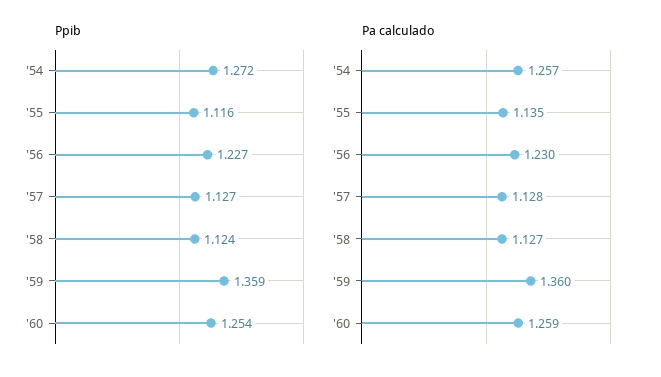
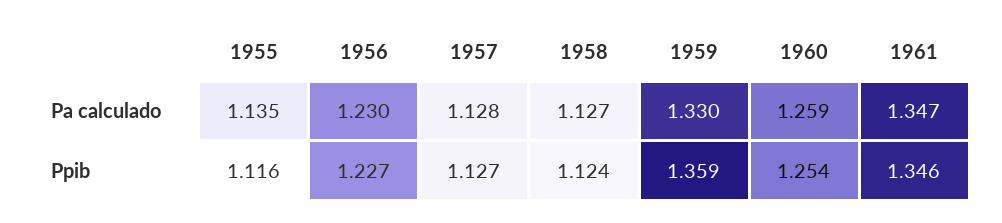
Ppib, '54: 1.272 -> none
Pa calculado, '54: 1.257 -> none
Pa calculado, '59: 1.36 -> 1.33
Pa calculado, 1961: none -> 1.347
Ppib, 1961: none -> 1.346

